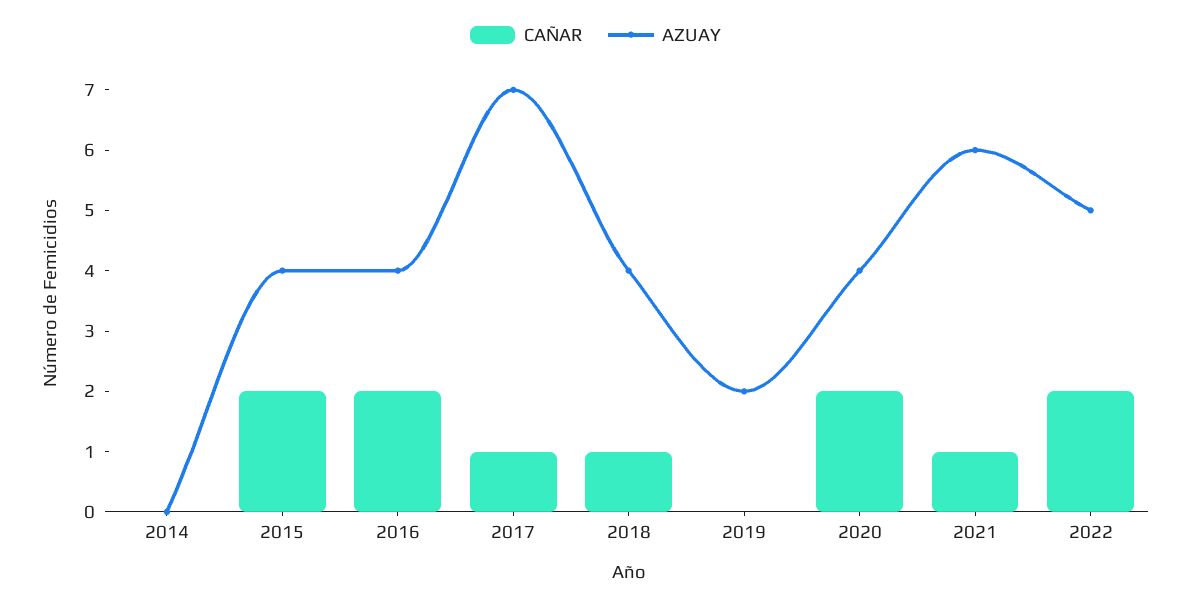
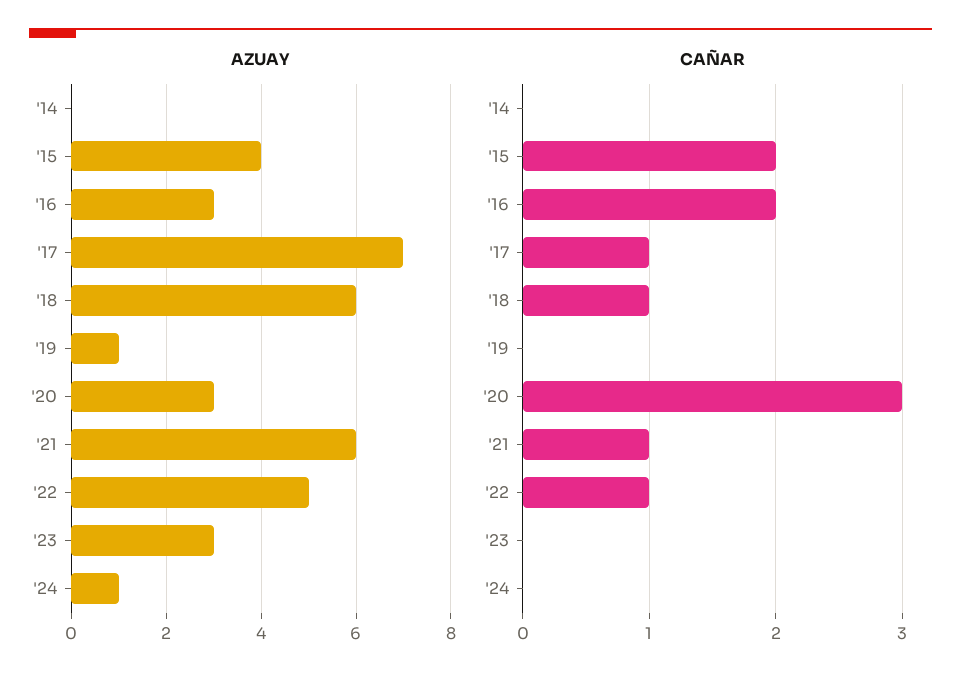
AZUAY, 2016: 4 -> 3
AZUAY, 2018: 4 -> 6
AZUAY, 2019: 2 -> 1
CAÑAR, 2020: 2 -> 3
AZUAY, 2020: 4 -> 3
CAÑAR, 2022: 2 -> 1
AZUAY, '23: none -> 3
AZUAY, '24: none -> 1
CAÑAR, '23: none -> 0
CAÑAR, '24: none -> 0

